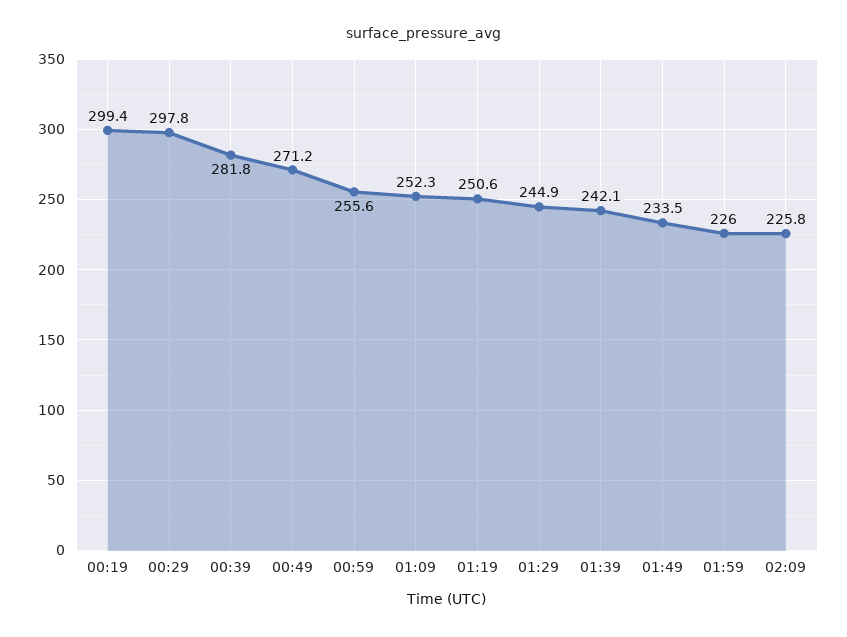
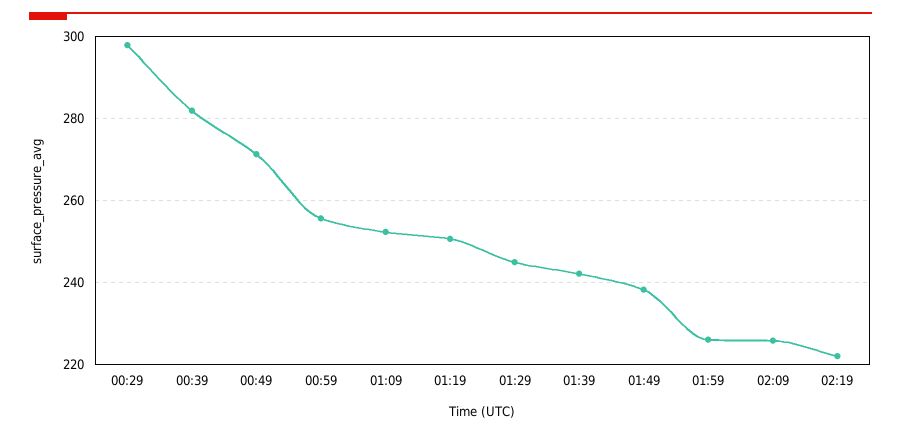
00:19: 299.4 -> none
01:49: 233.5 -> 238
02:19: none -> 222

